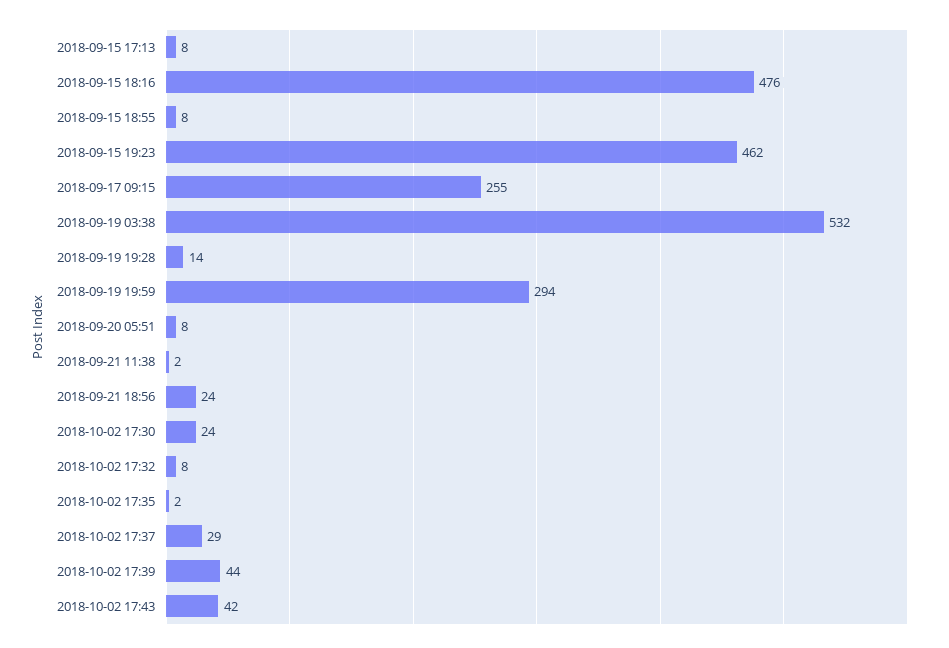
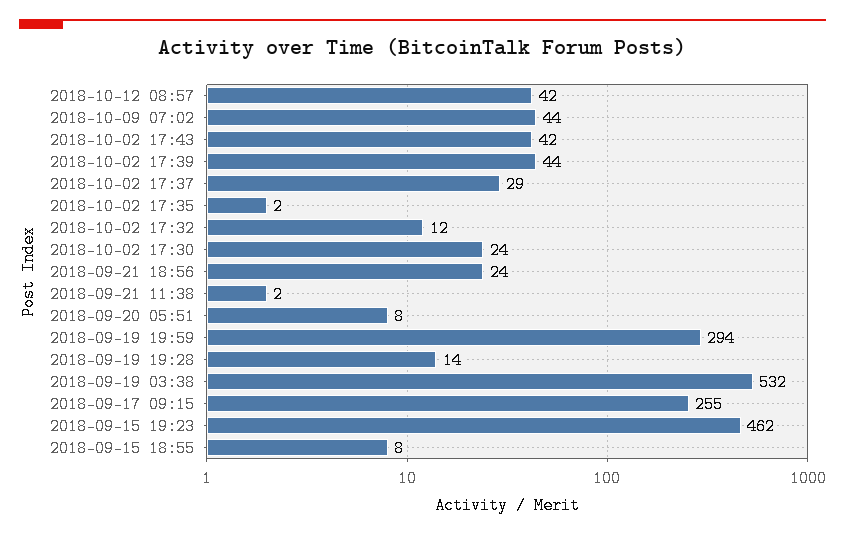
2018-09-15 17:13: 8 -> none
2018-09-15 18:16: 476 -> none
2018-10-02 17:32: 8 -> 12
2018-10-12 08:57: none -> 42
2018-10-09 07:02: none -> 44

